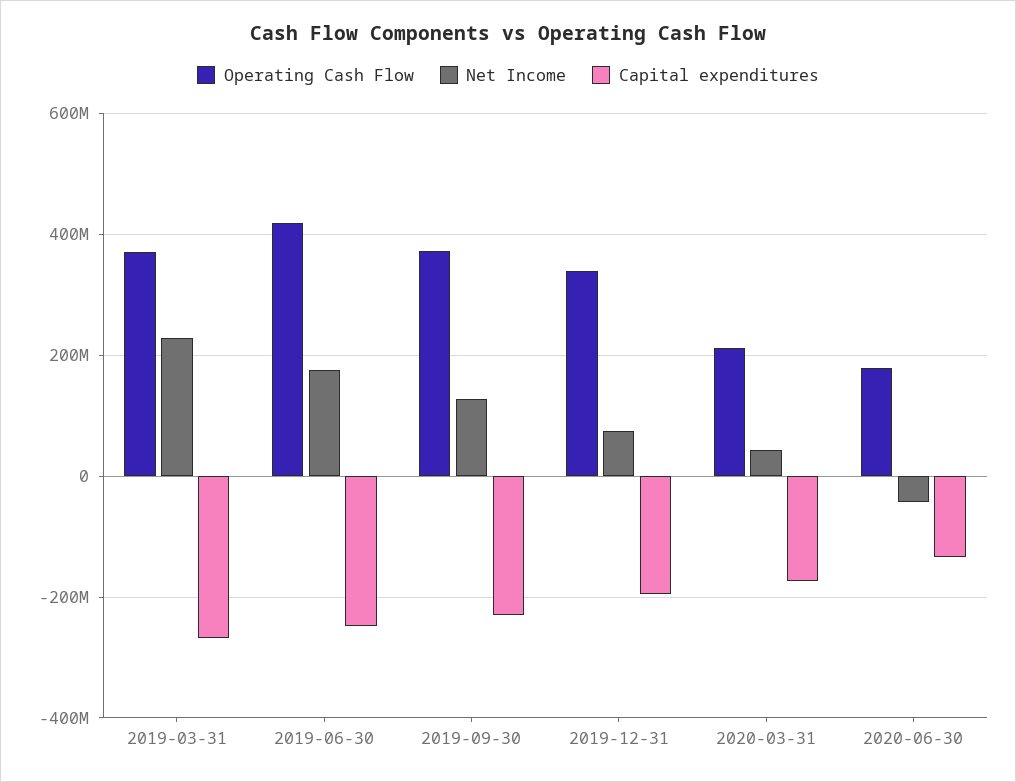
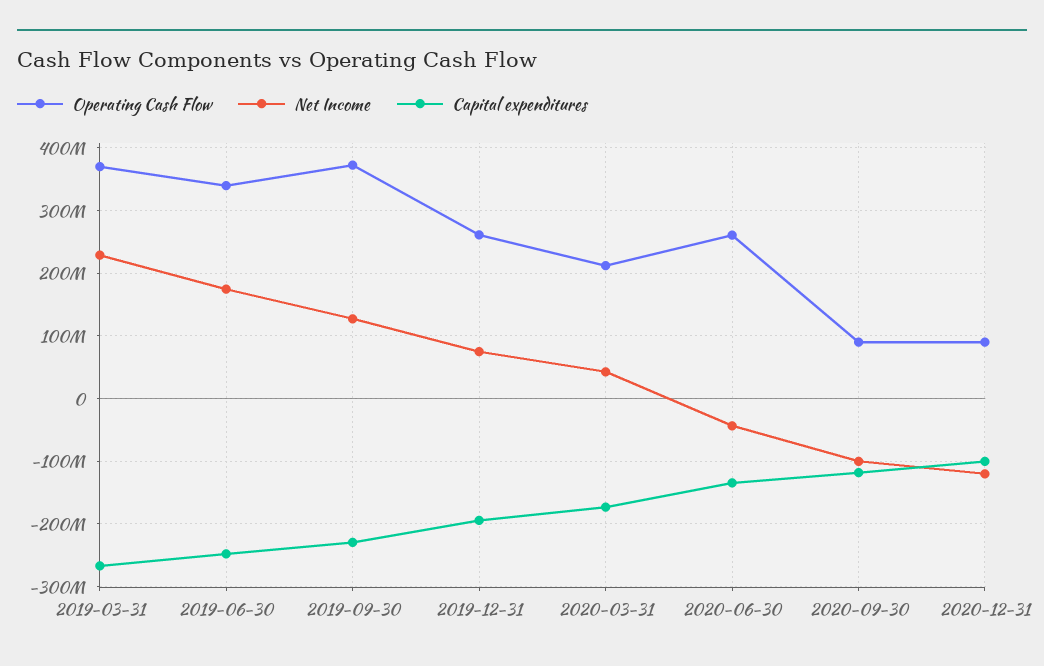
Operating Cash Flow, 2019-06-30: 420000000 -> 340000000
Operating Cash Flow, 2019-12-31: 340000000 -> 260000000
Operating Cash Flow, 2020-06-30: 180000000 -> 260000000
Operating Cash Flow, 2020-09-30: none -> 90000000
Net Income, 2020-09-30: none -> -100000000
Capital expenditures, 2020-09-30: none -> -120000000
Operating Cash Flow, 2020-12-31: none -> 90000000
Net Income, 2020-12-31: none -> -120000000
Capital expenditures, 2020-12-31: none -> -100000000

